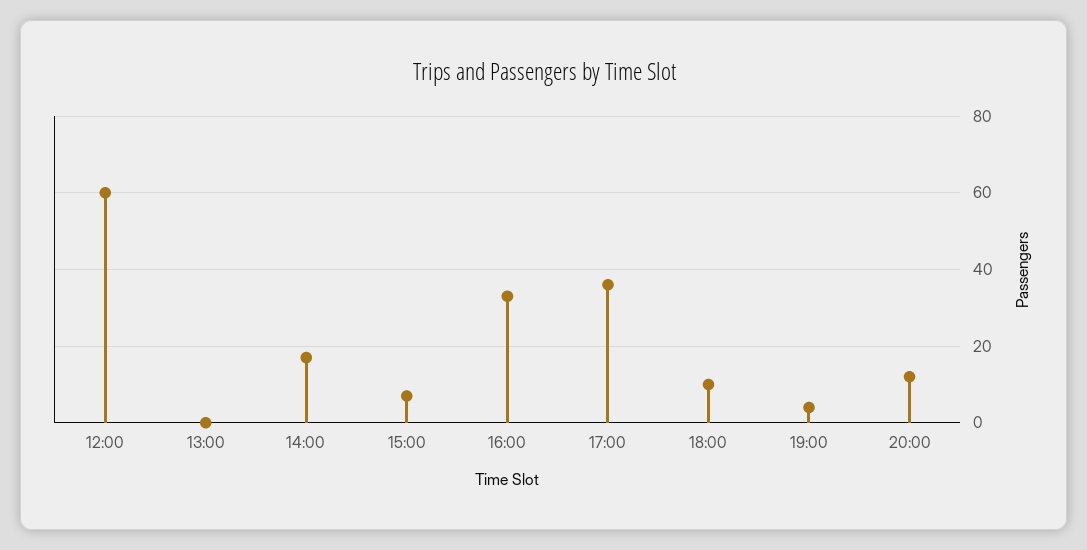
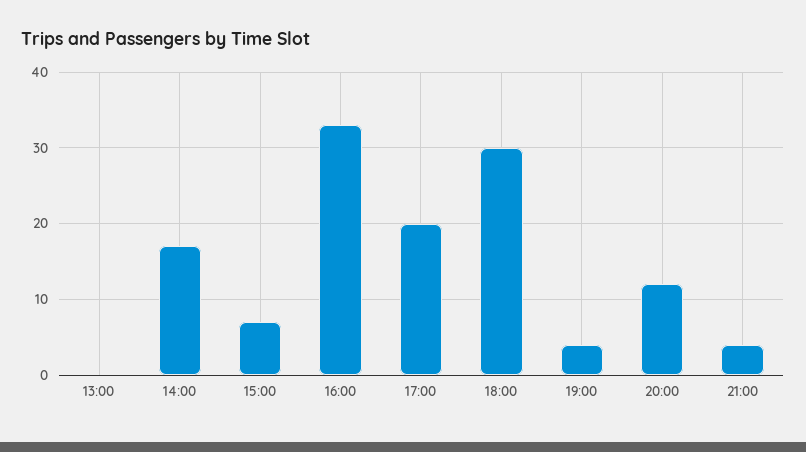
12:00: 60 -> none
17:00: 35 -> 20
18:00: 10 -> 30
21:00: none -> 4

